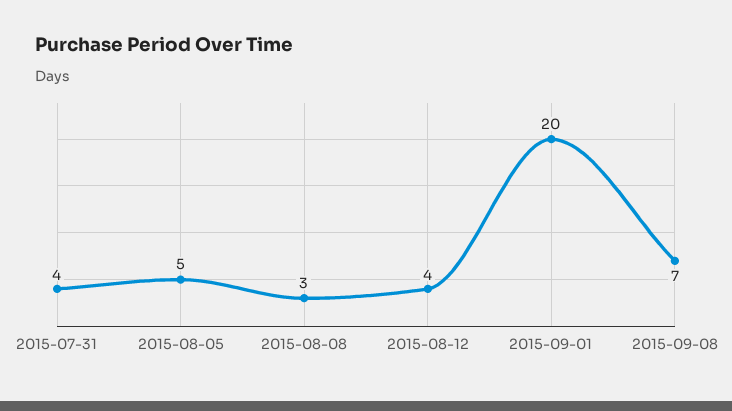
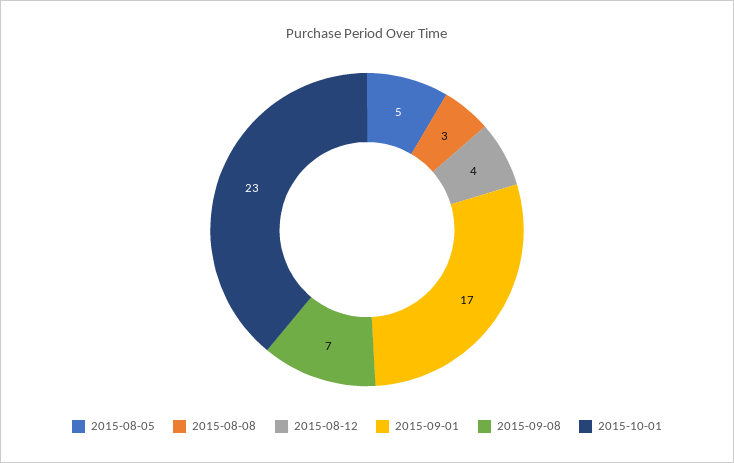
2015-07-31: 4 -> none
2015-09-01: 20 -> 17
2015-10-01: none -> 23

